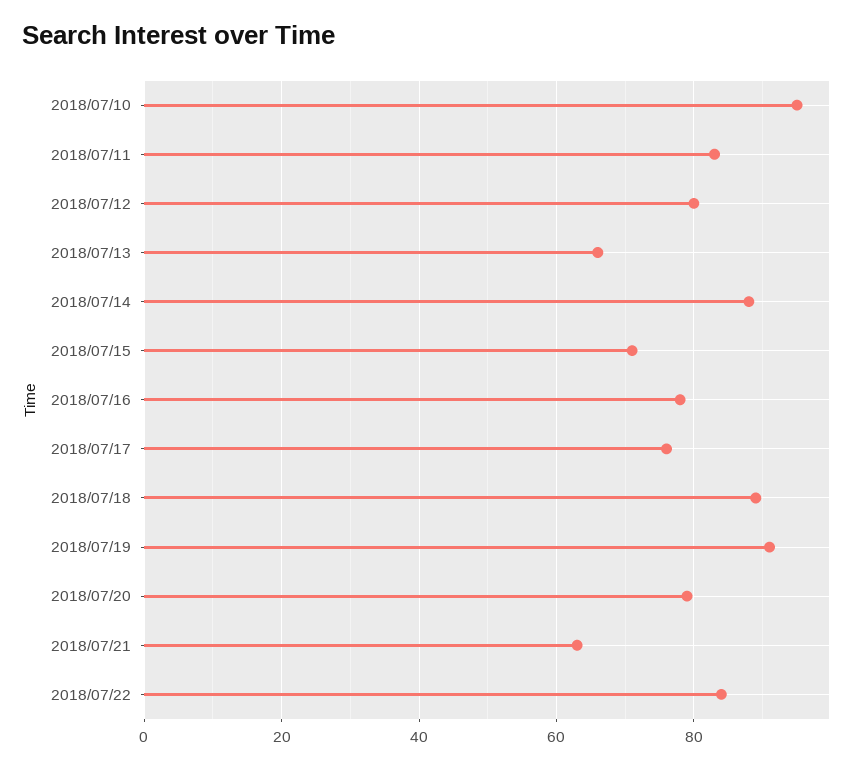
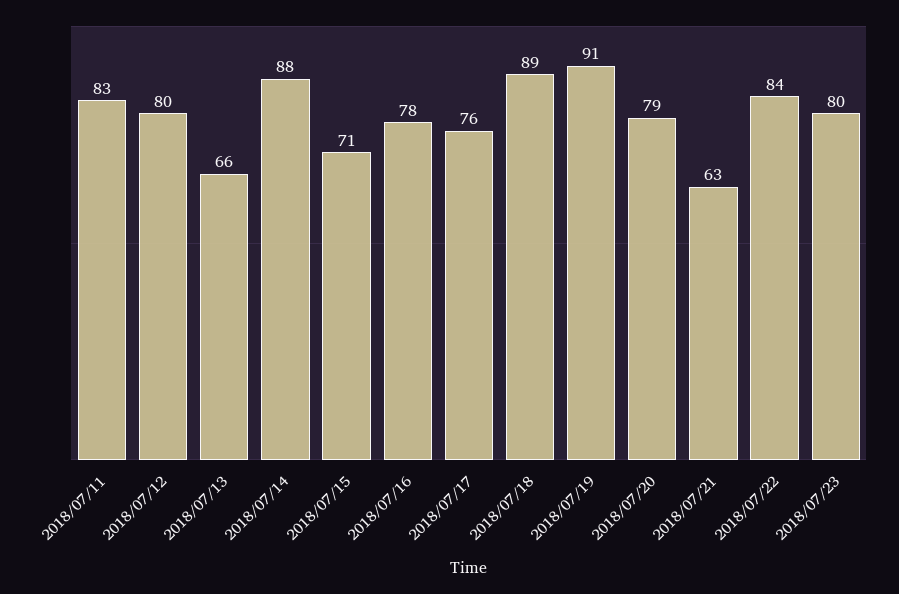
2018/07/10: 95 -> none
2018/07/23: none -> 80

